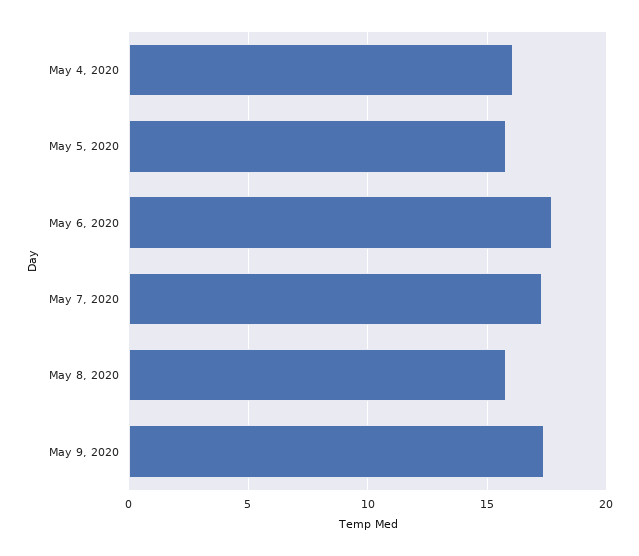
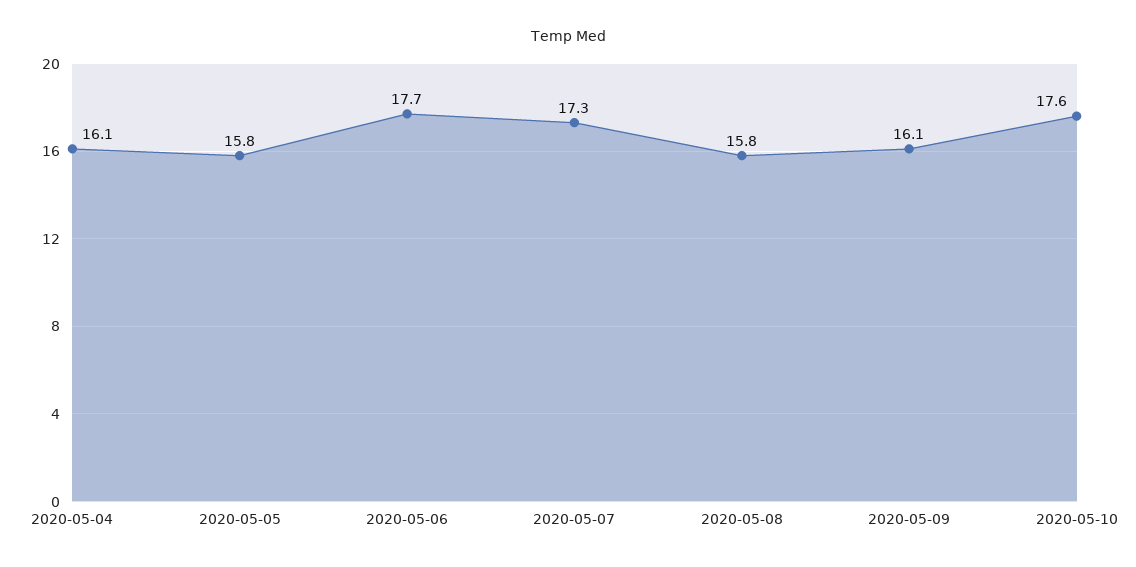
May 9, 2020: 17.5 -> 16.1
2020-05-10: none -> 17.6

